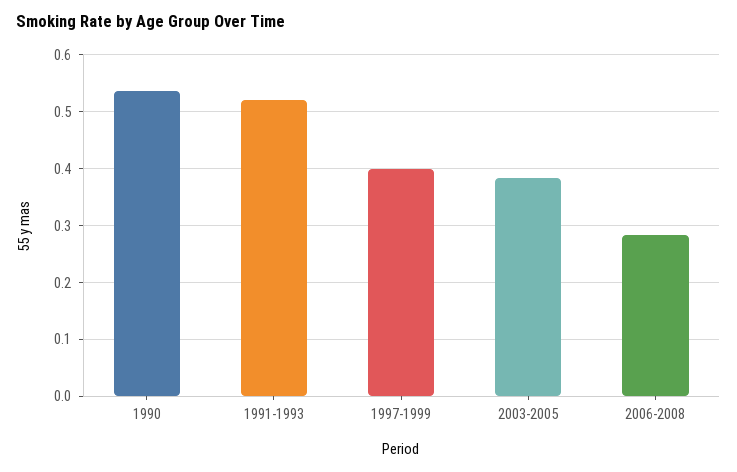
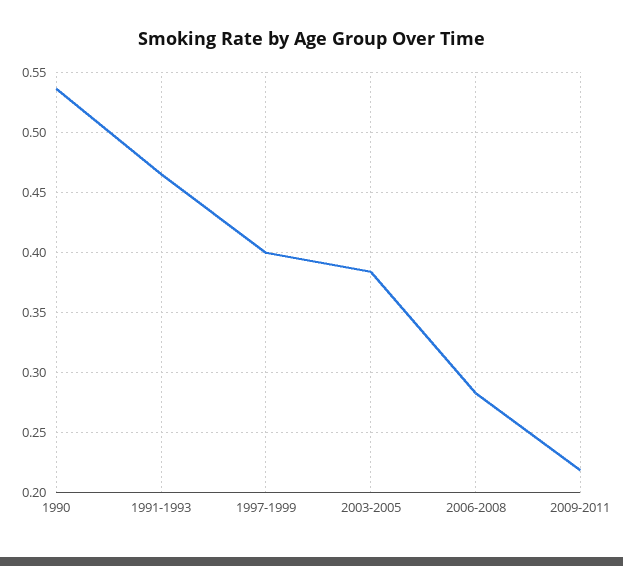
1991-1993: 0.52 -> 0.465
2009-2011: none -> 0.22

